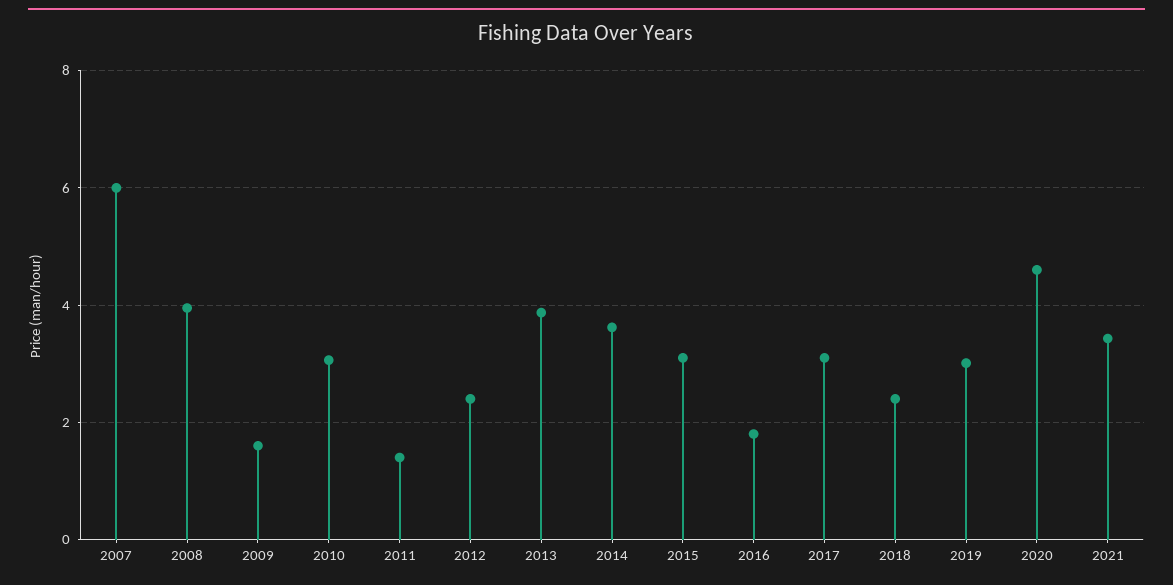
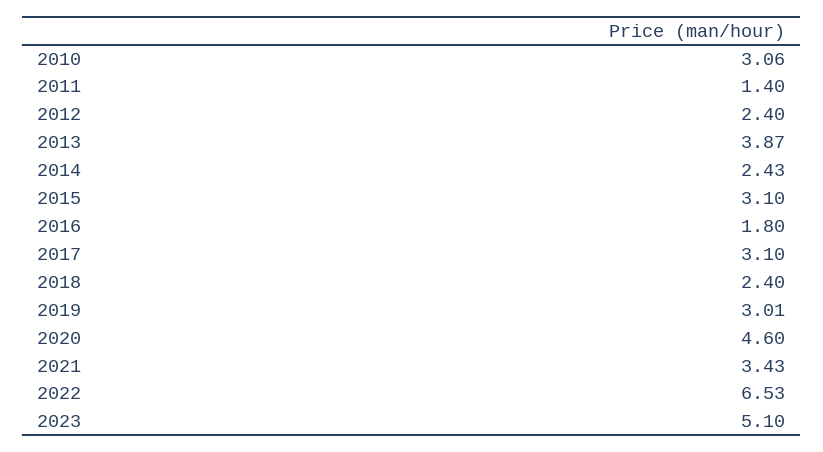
2007: 6 -> none
2008: 4 -> none
2009: 1.6 -> none
2014: 3.6 -> 2.43
2022: none -> 6.53
2023: none -> 5.1

